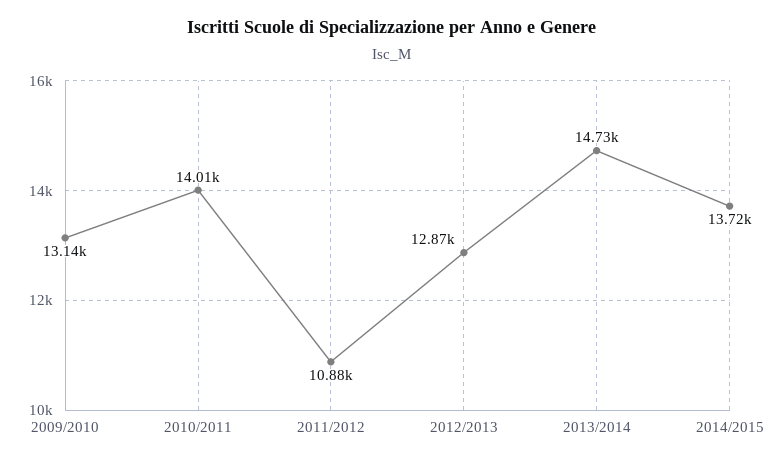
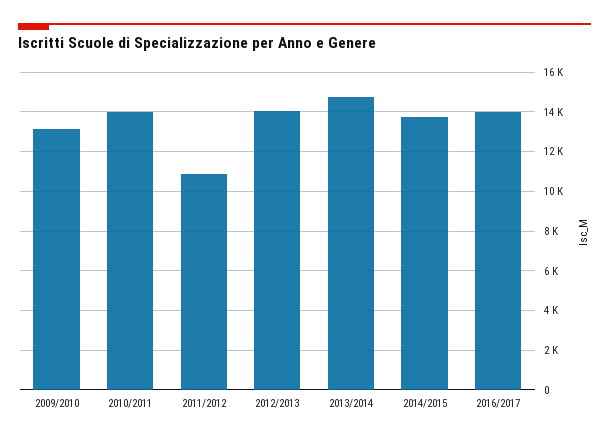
2012/2013: 12870 -> 14000
2016/2017: none -> 14000

